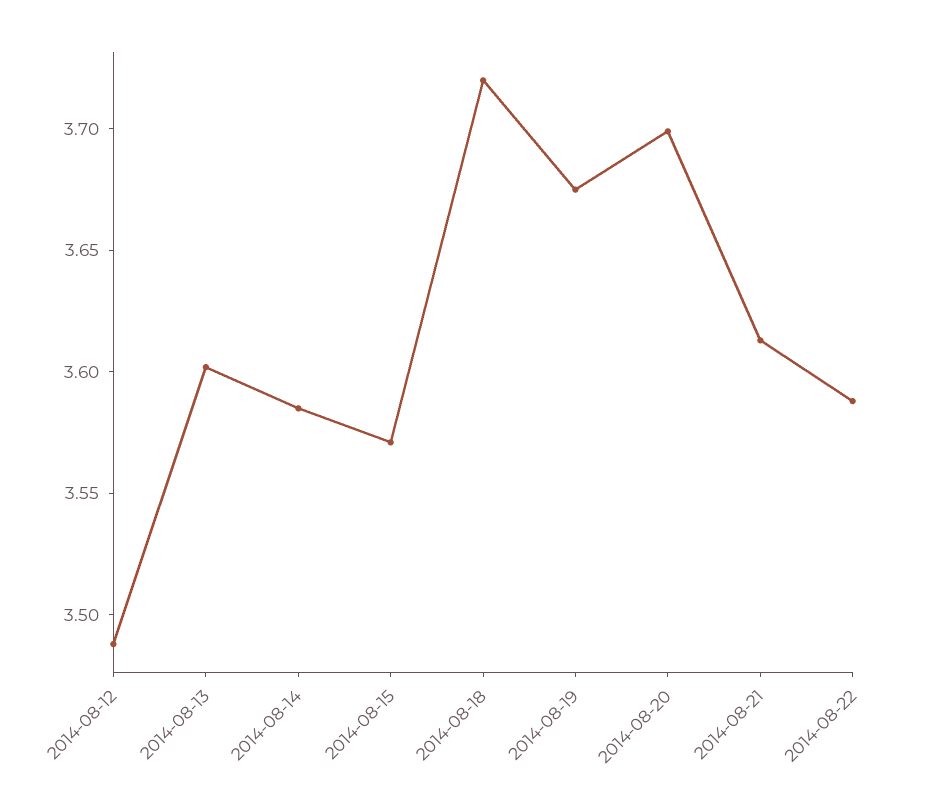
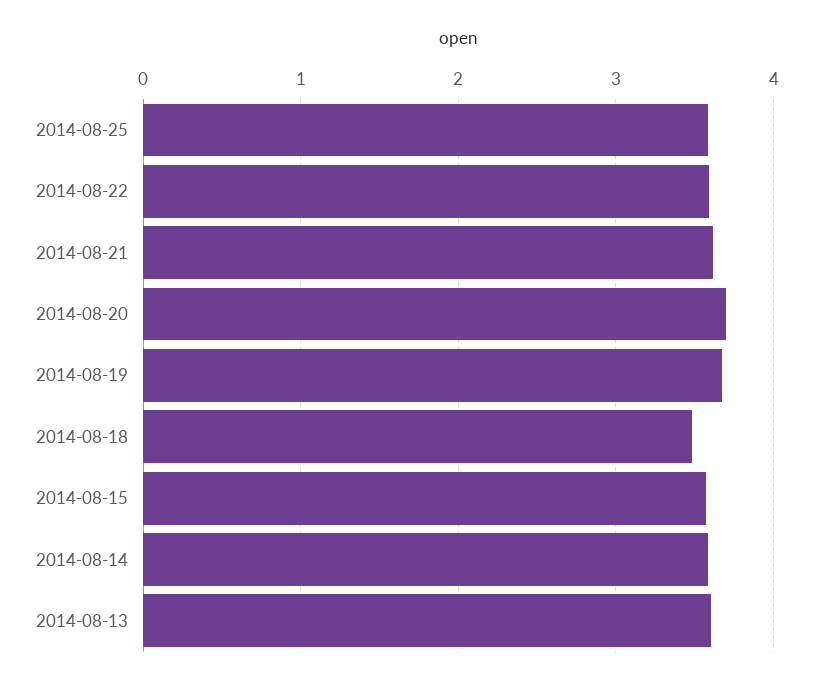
2014-08-12: 3.49 -> none
2014-08-18: 3.72 -> 3.5
2014-08-25: none -> 3.6

